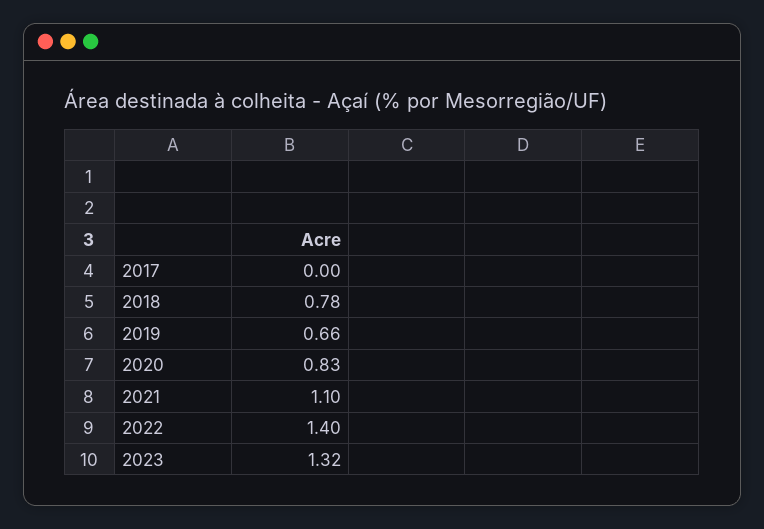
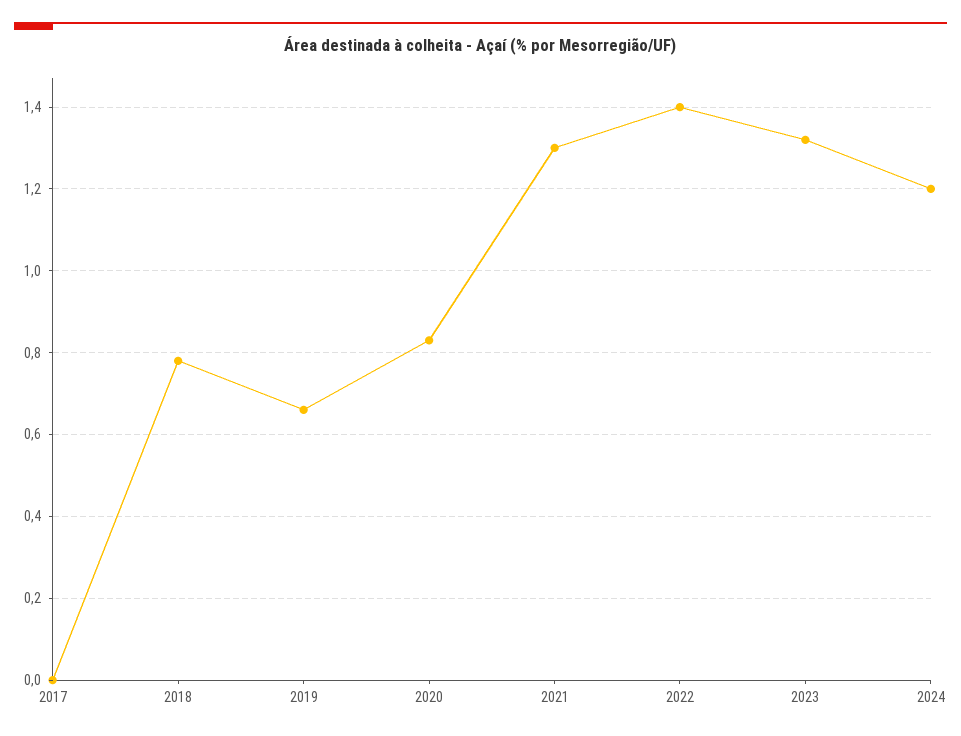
2021: 1.1 -> 1.3
2024: none -> 1.2

